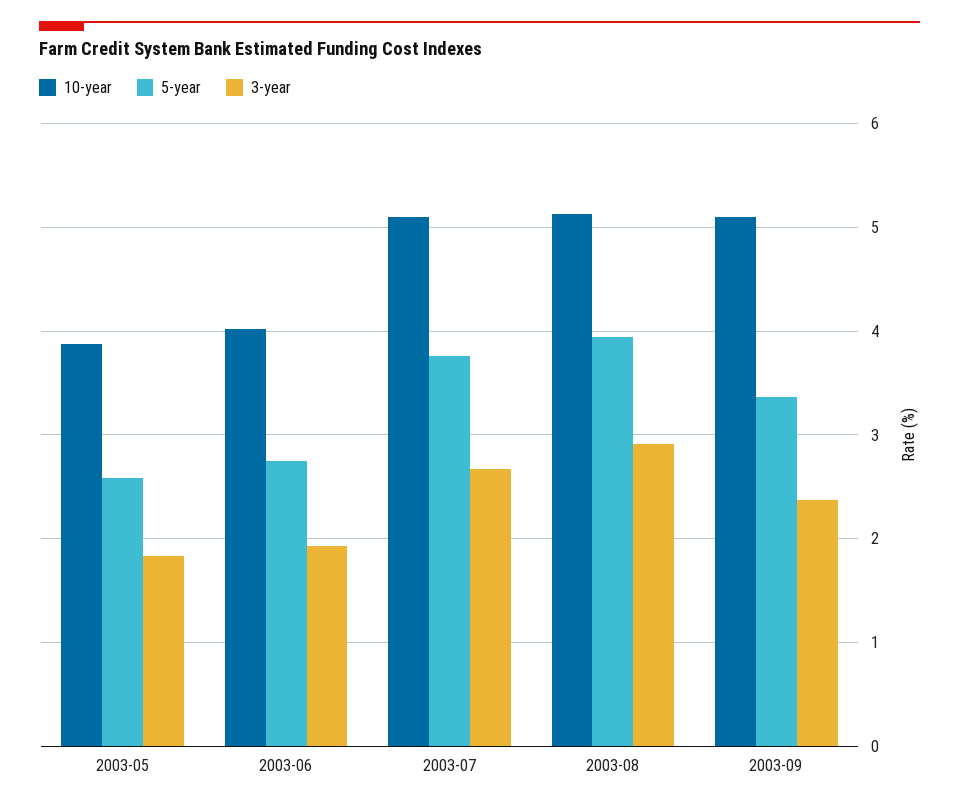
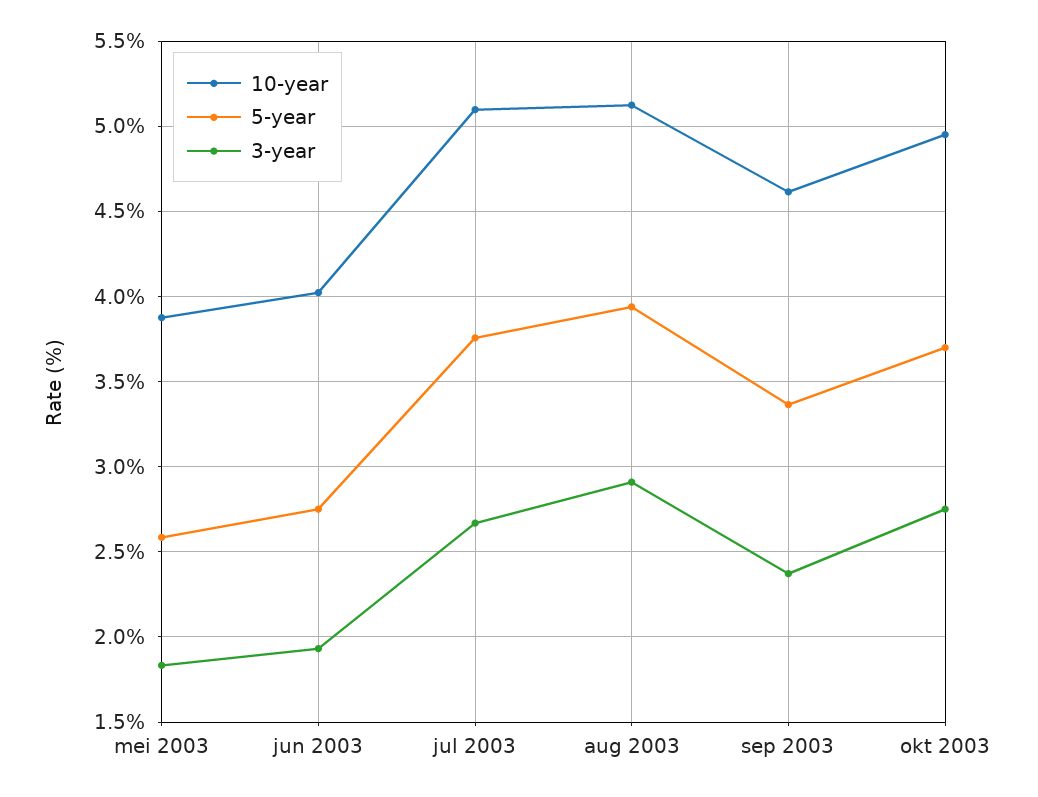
10-year, 2003-09: 5.1 -> 4.6
10-year, okt 2003: none -> 4.95
5-year, okt 2003: none -> 3.7
3-year, okt 2003: none -> 2.75

